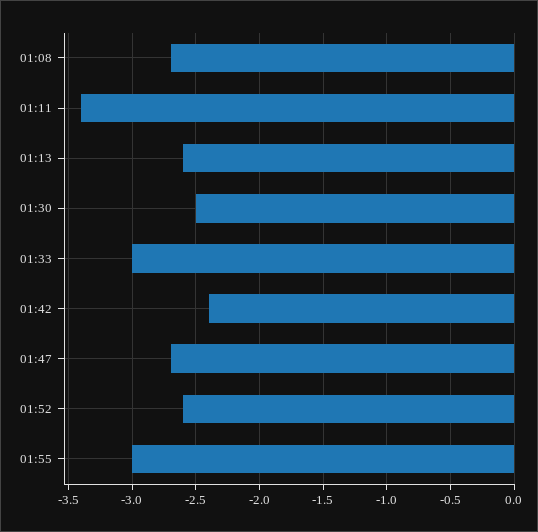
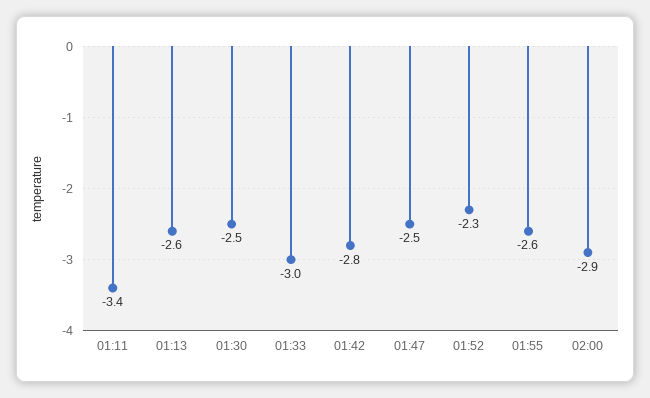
01:08: -2.7 -> none
01:42: -2.4 -> -2.8
01:47: -2.7 -> -2.5
01:52: -2.6 -> -2.3
01:55: -3 -> -2.6
02:00: none -> -2.9

